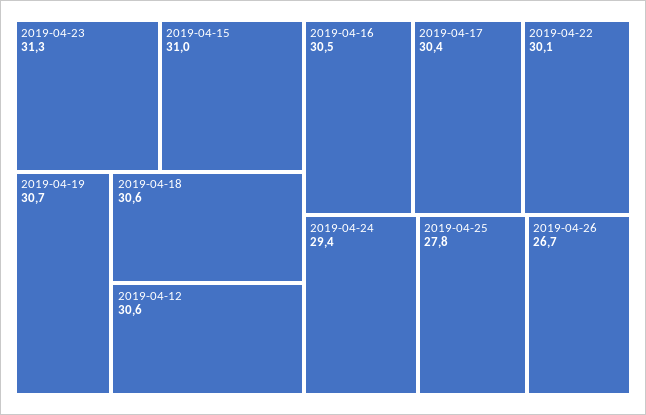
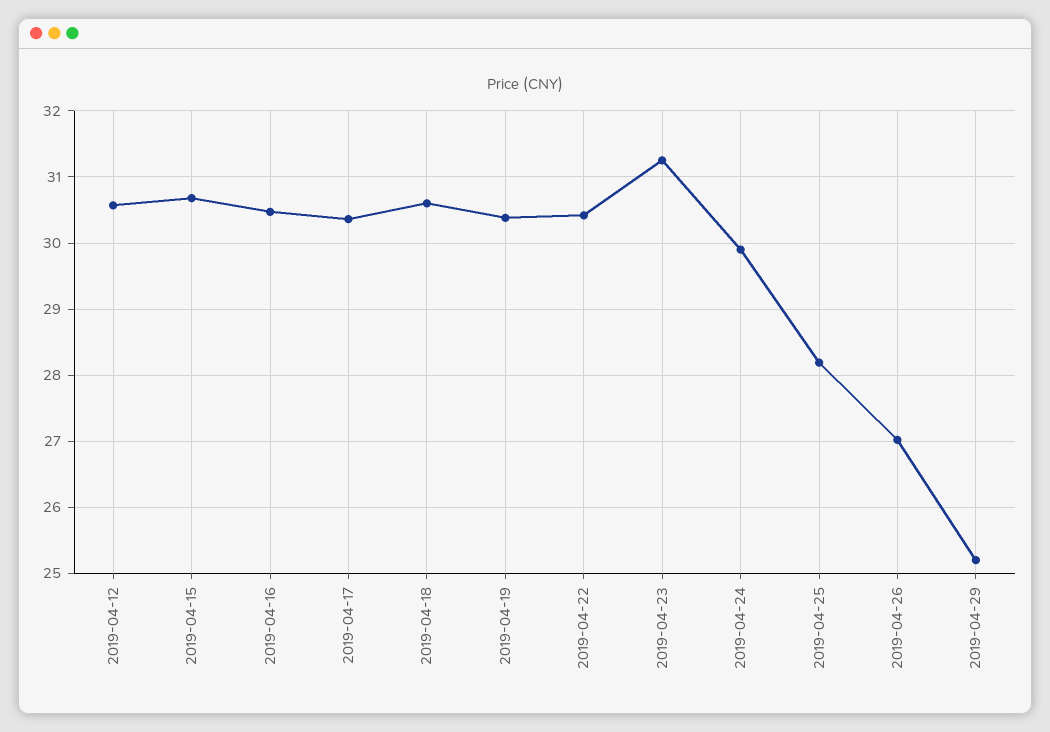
2019-04-15: 31 -> 30.7
2019-04-19: 30.7 -> 30.4
2019-04-22: 30.1 -> 30.4
2019-04-24: 29.4 -> 29.9
2019-04-25: 27.8 -> 28.2
2019-04-26: 26.7 -> 27
2019-04-29: none -> 25.2

